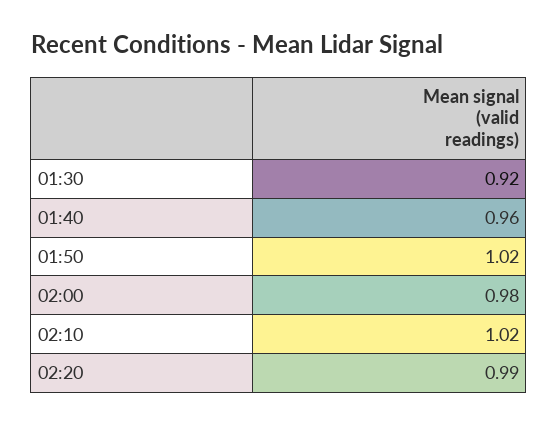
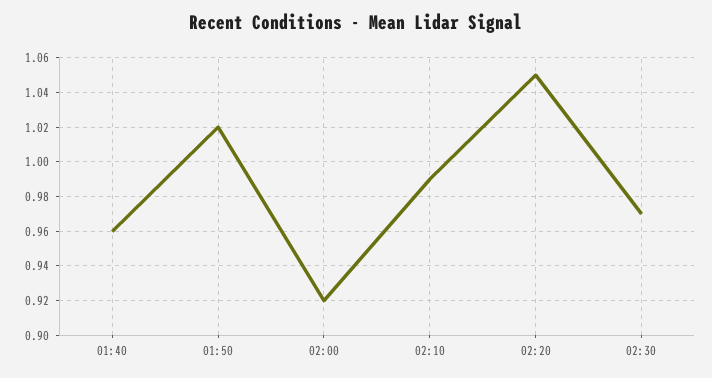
01:30: 0.92 -> none
02:00: 0.98 -> 0.92
02:10: 1.02 -> 0.99
02:20: 0.99 -> 1.05
02:30: none -> 0.97

